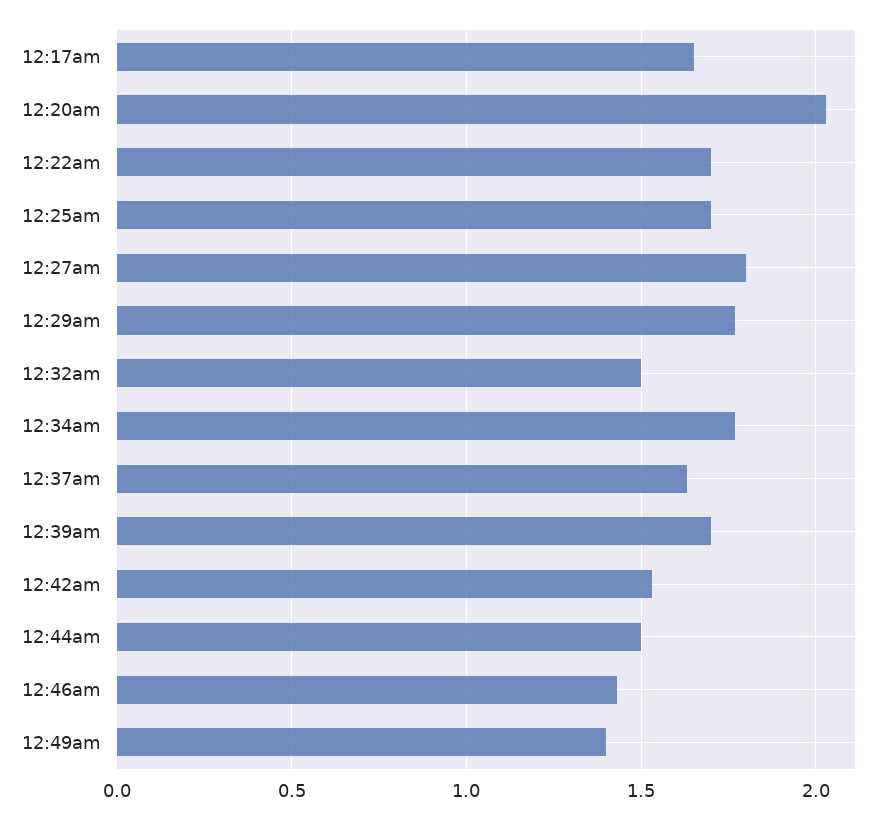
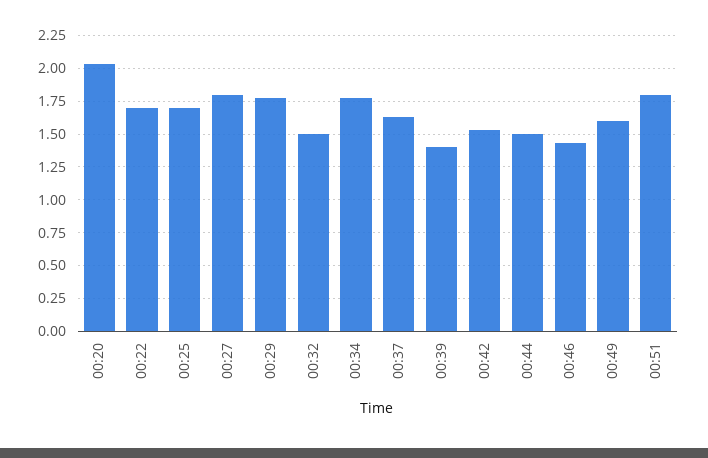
12:17am: 1.65 -> none
12:39am: 1.7 -> 1.4
12:49am: 1.4 -> 1.6
00:51: none -> 1.8

